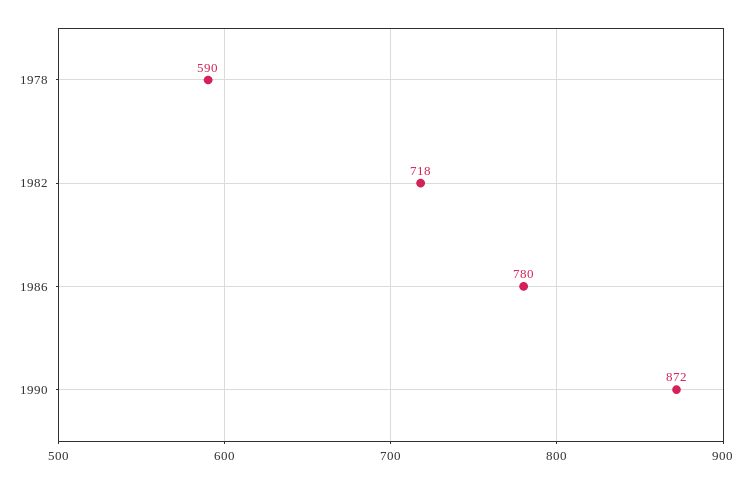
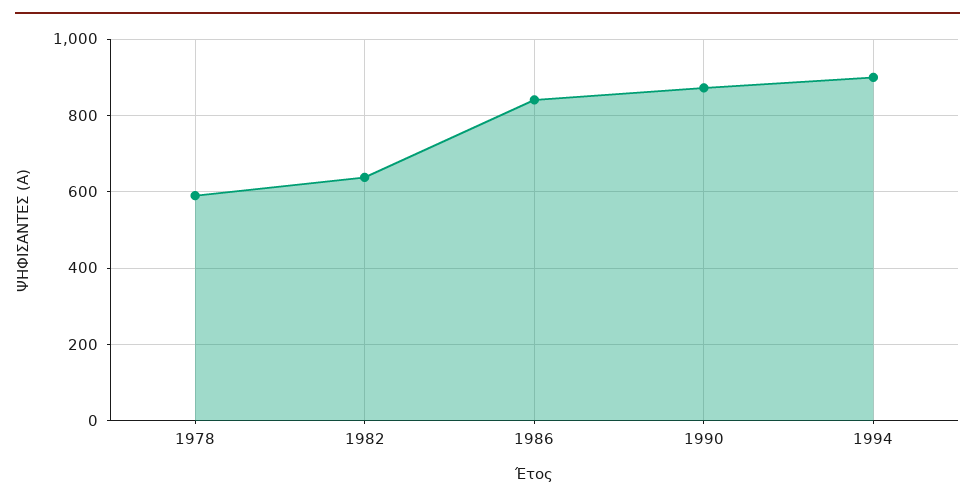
1982: 718 -> 640
1986: 780 -> 840
1994: none -> 900

